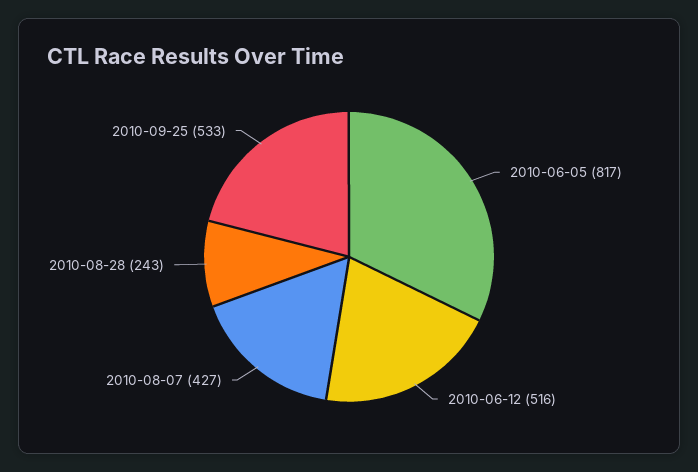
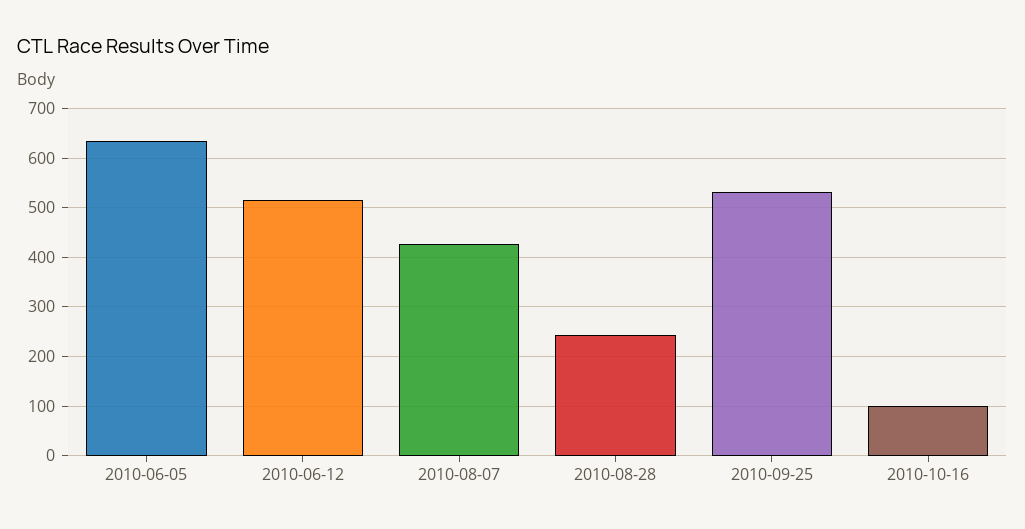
2010-06-05: 817 -> 640
2010-10-16: none -> 100

